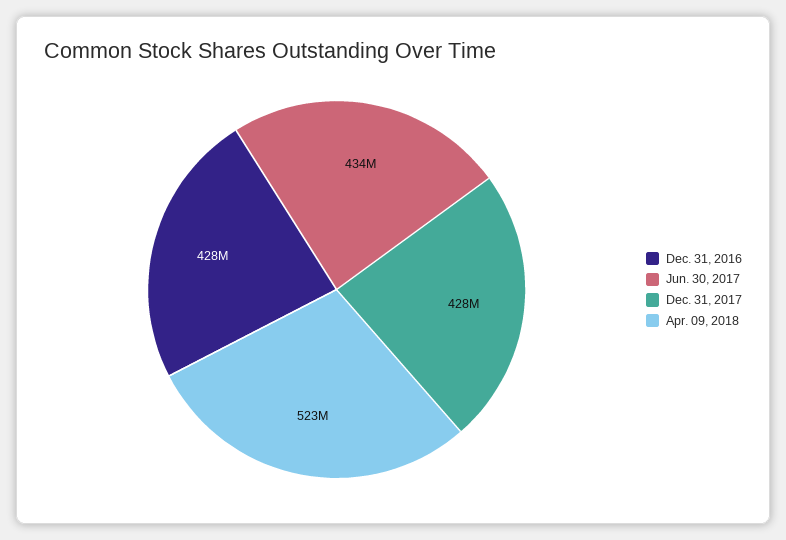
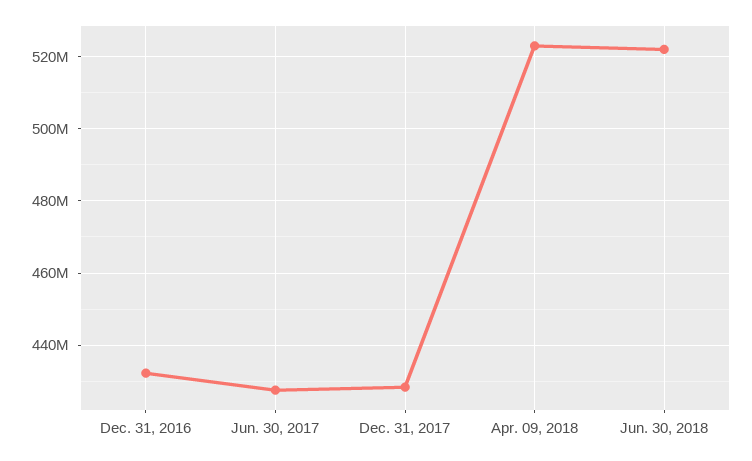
Dec. 31, 2016: 428000000 -> 432000000
Jun. 30, 2017: 434000000 -> 428000000
Jun. 30, 2018: none -> 522000000

